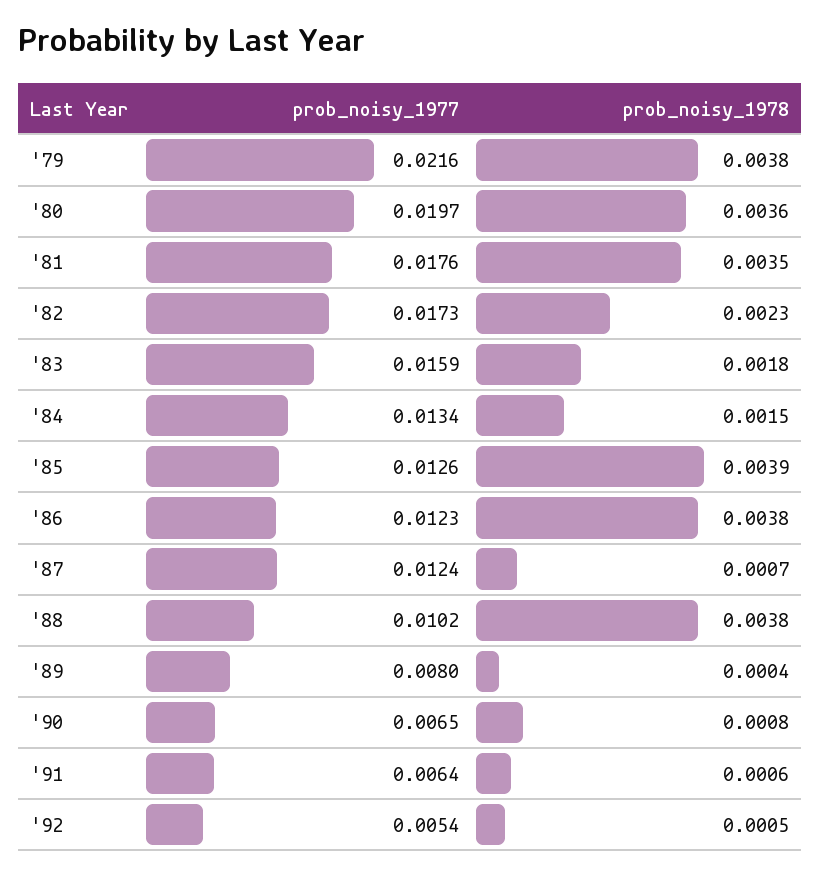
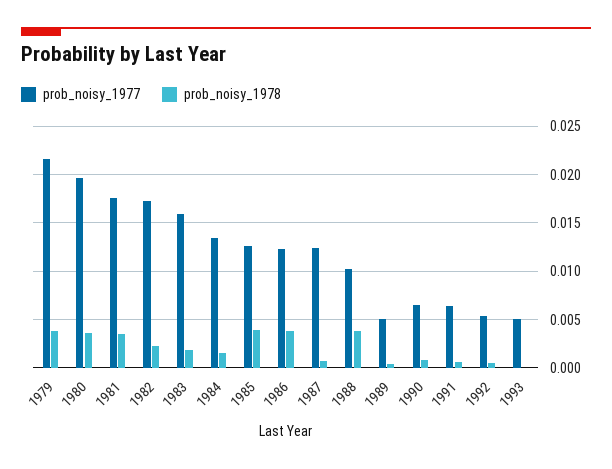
prob_noisy_1977, '89: 0.008 -> 0.005
prob_noisy_1977, 1993: none -> 0.005
prob_noisy_1978, 1993: none -> 0

